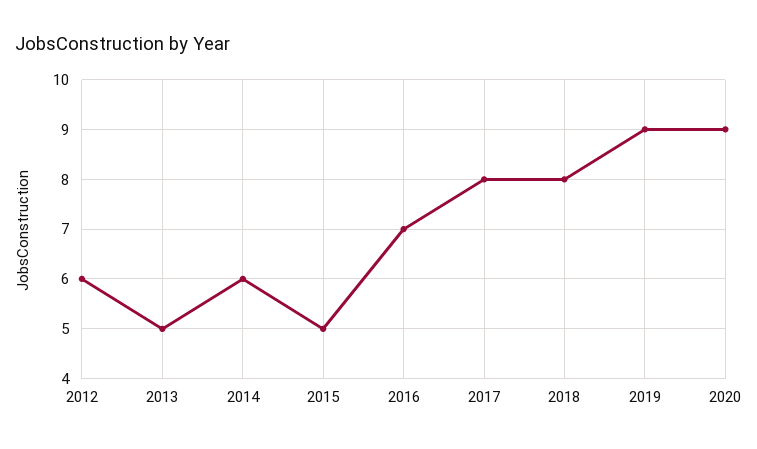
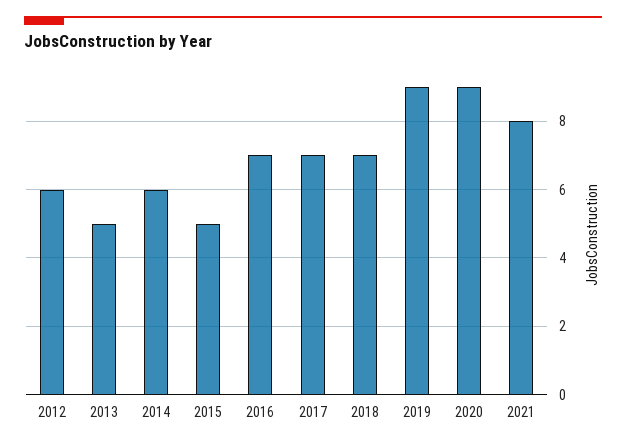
2017: 8 -> 7
2018: 8 -> 7
2021: none -> 8

